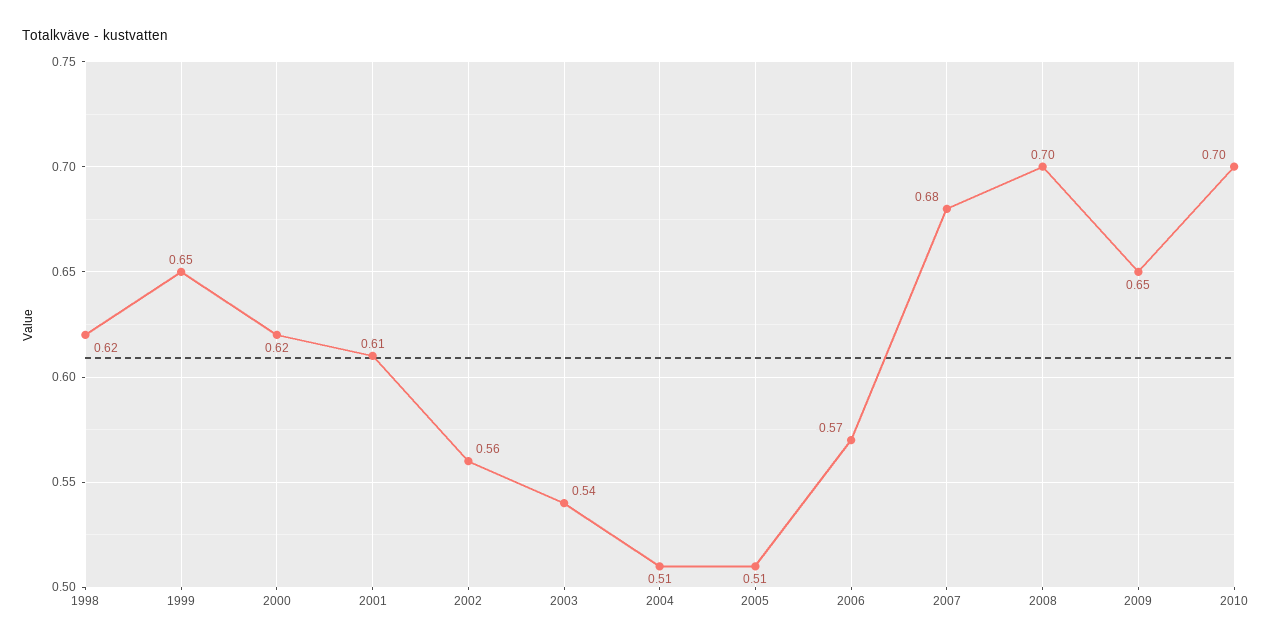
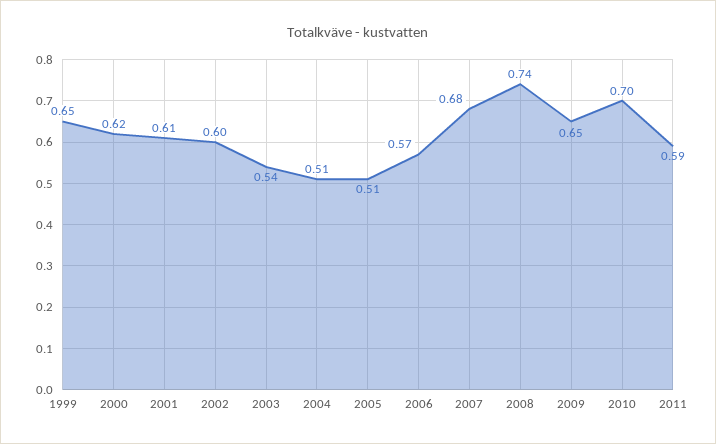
1998: 0.62 -> none
2002: 0.56 -> 0.6
2008: 0.7 -> 0.74
2011: none -> 0.59

